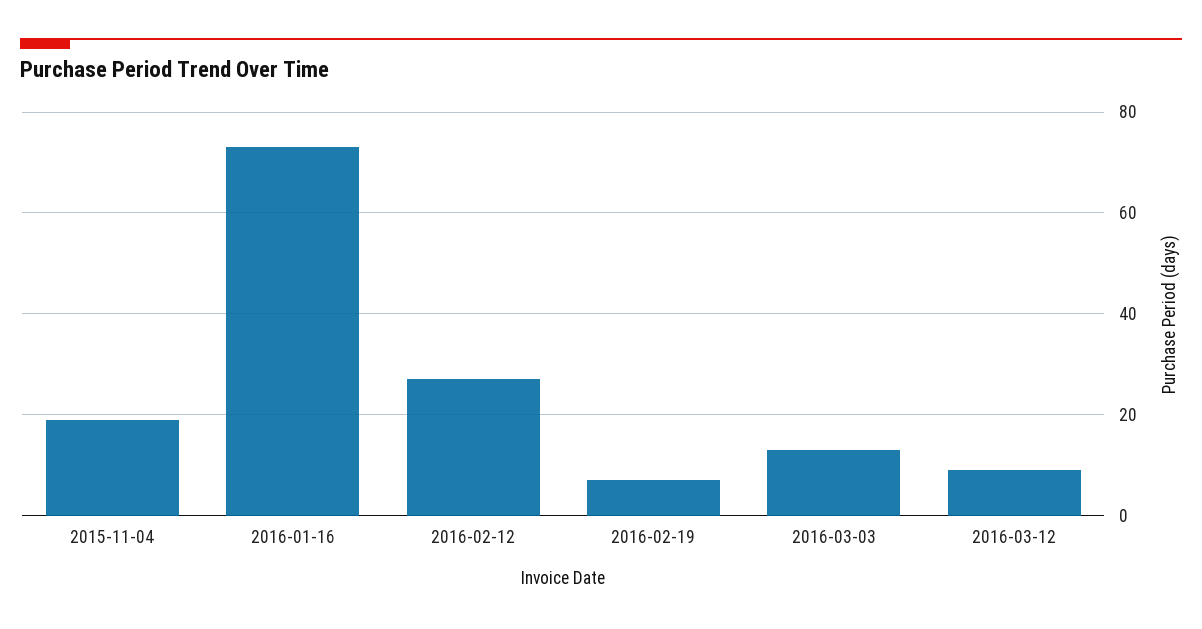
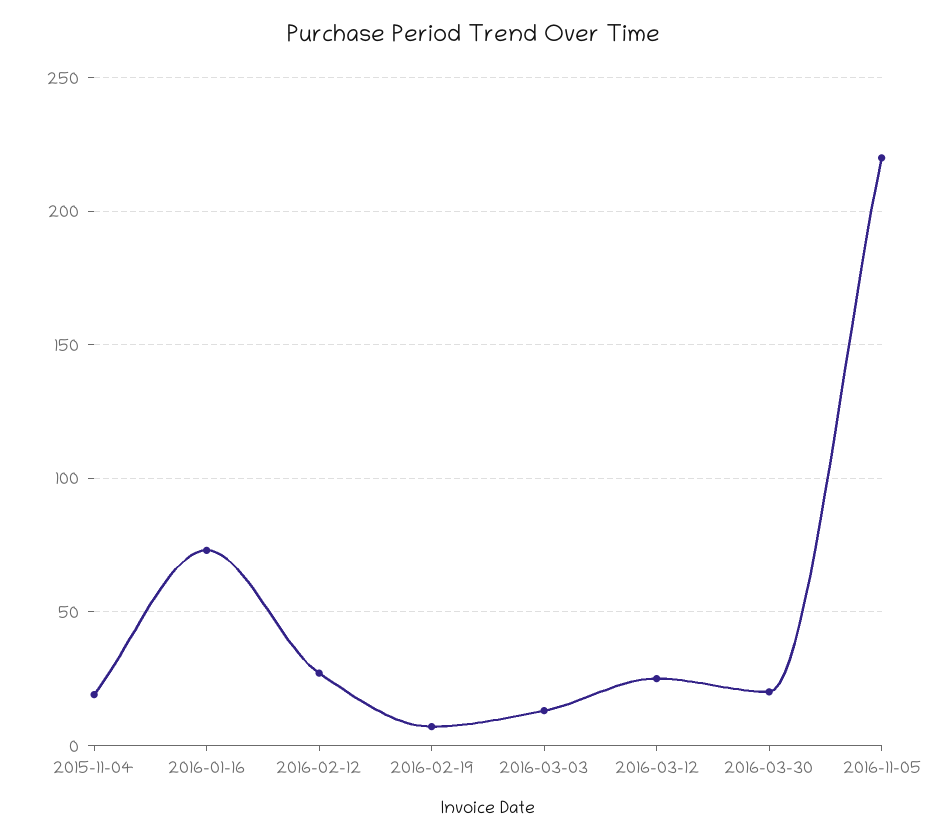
2016-03-12: 10 -> 25
2016-03-30: none -> 20
2016-11-05: none -> 220

